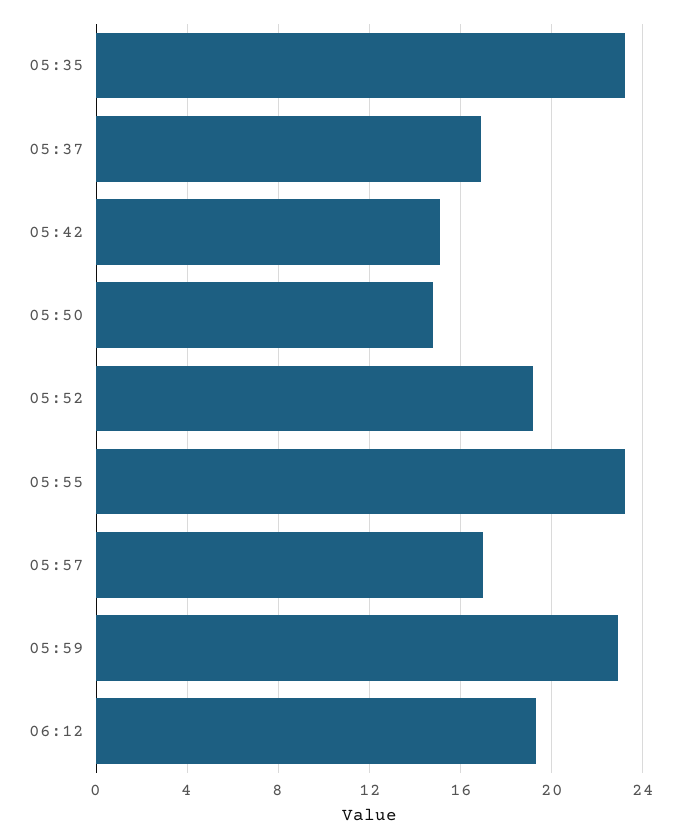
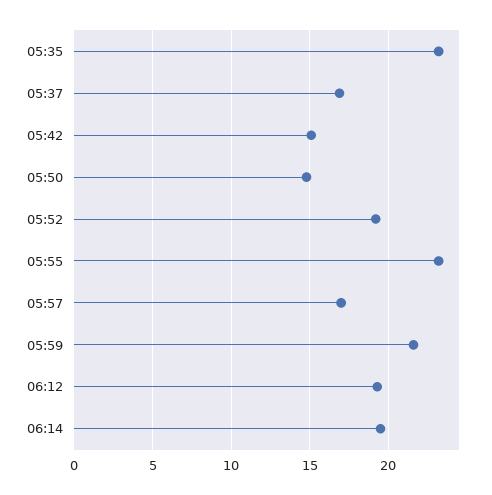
05:59: 23 -> 21.5
06:14: none -> 19.5

